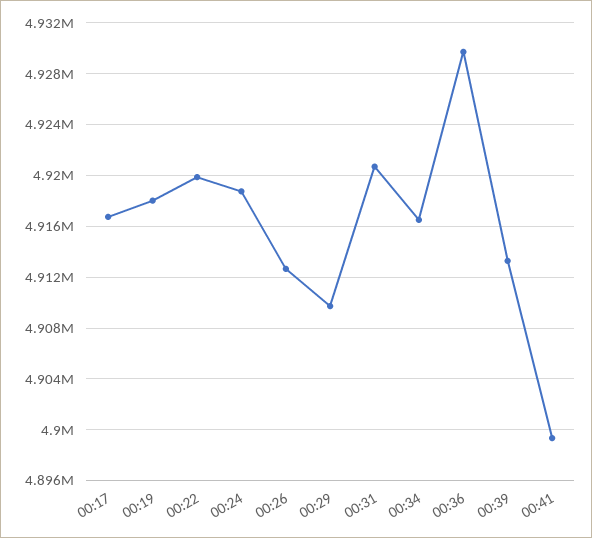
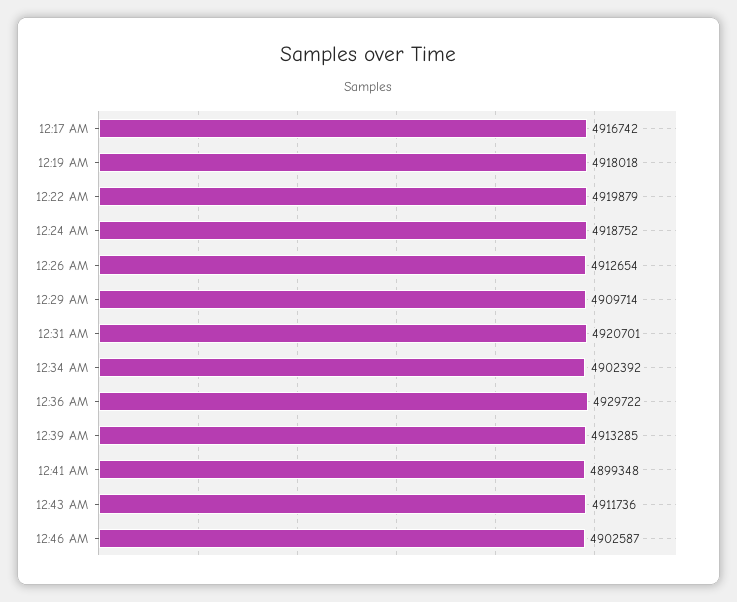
00:34: 4916500 -> 4902392
12:43 AM: none -> 4911736
12:46 AM: none -> 4902587

